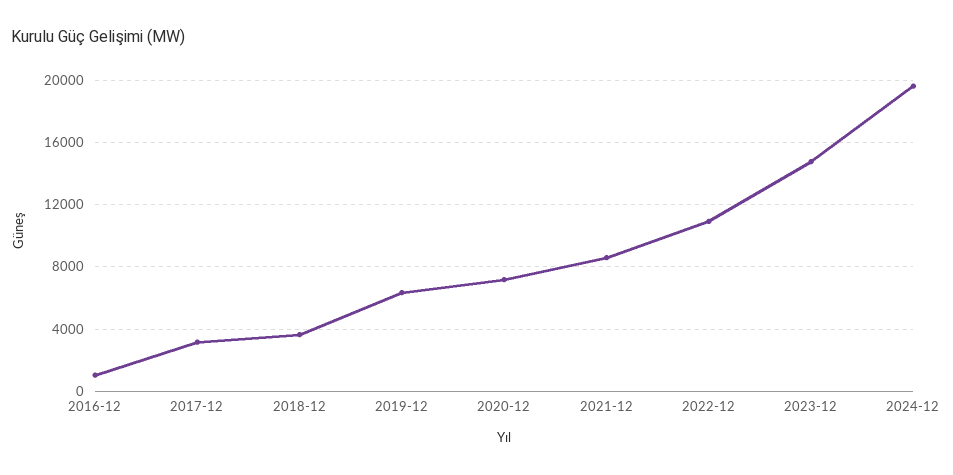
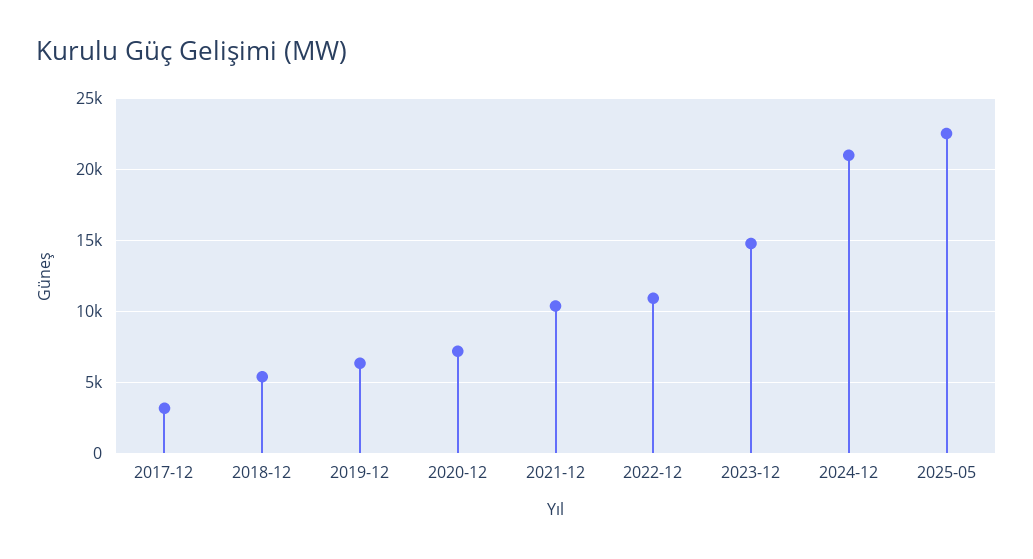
2016-12: 1000 -> none
2018-12: 3500 -> 5500
2021-12: 8500 -> 10500
2024-12: 19500 -> 21000
2025-05: none -> 22500

